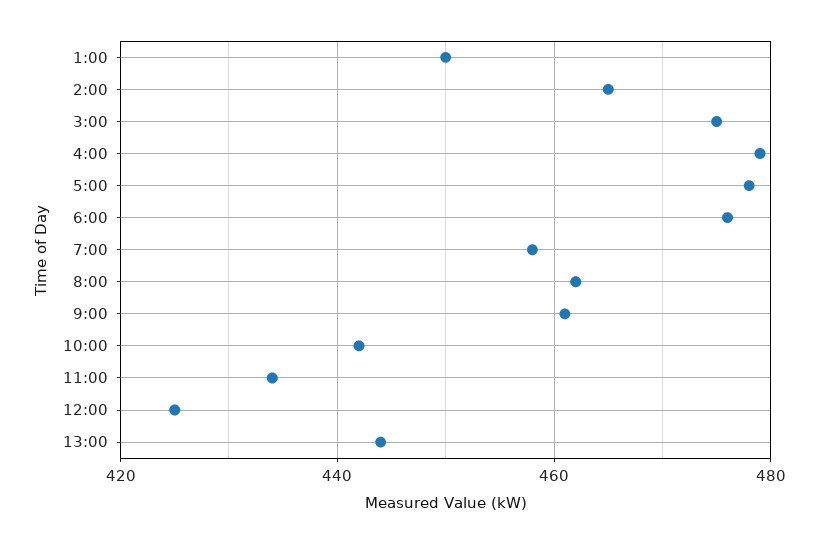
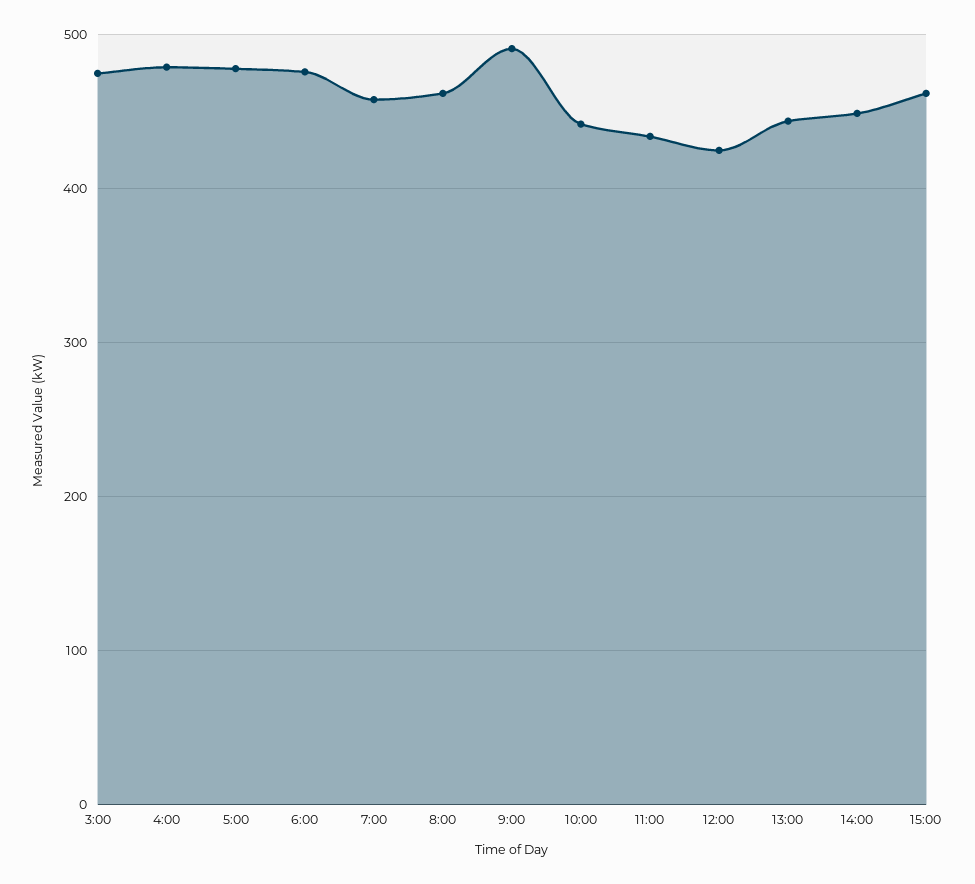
1:00: 450 -> none
2:00: 465 -> none
9:00: 460 -> 490
14:00: none -> 450
15:00: none -> 460

